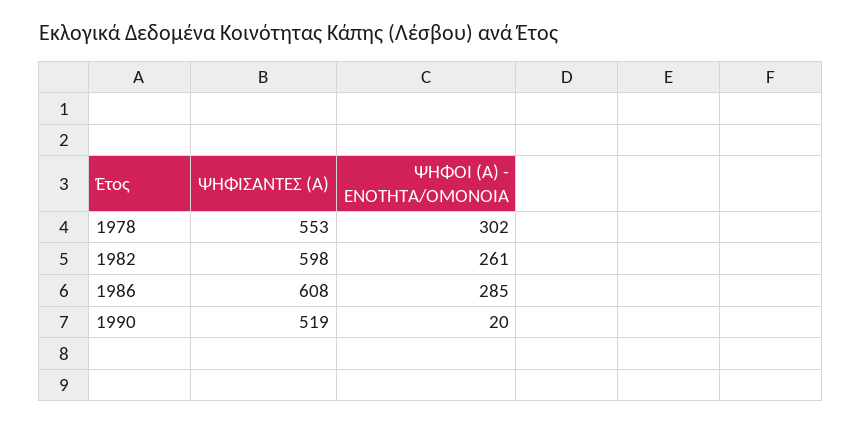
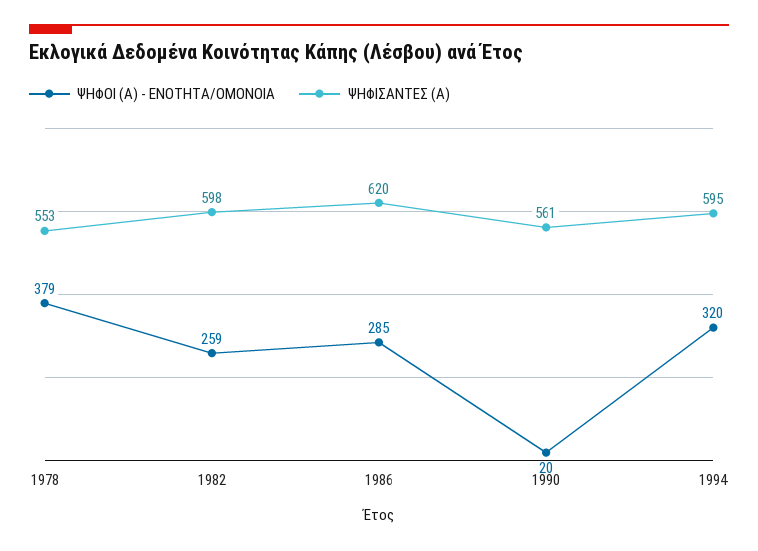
ΨΗΦΟΙ (Α) - ΕΝΟΤΗΤΑ/ΟΜΟΝΟΙΑ, 1978: 302 -> 379
ΨΗΦΟΙ (Α) - ΕΝΟΤΗΤΑ/ΟΜΟΝΟΙΑ, 1982: 261 -> 259
ΨΗΦΙΣΑΝΤΕΣ (Α), 1986: 608 -> 620
ΨΗΦΙΣΑΝΤΕΣ (Α), 1990: 519 -> 561
ΨΗΦΟΙ (Α) - ΕΝΟΤΗΤΑ/ΟΜΟΝΟΙΑ, 1994: none -> 320
ΨΗΦΙΣΑΝΤΕΣ (Α), 1994: none -> 595

